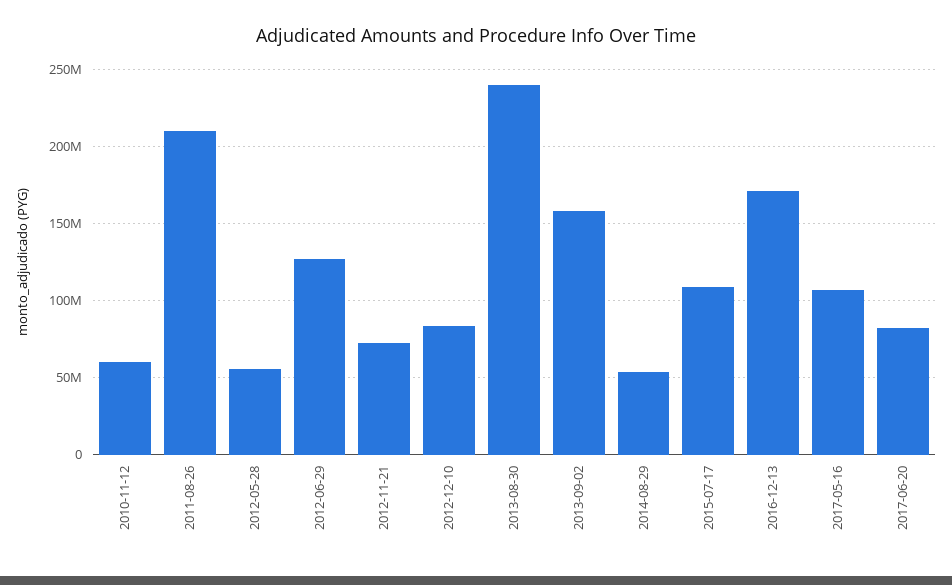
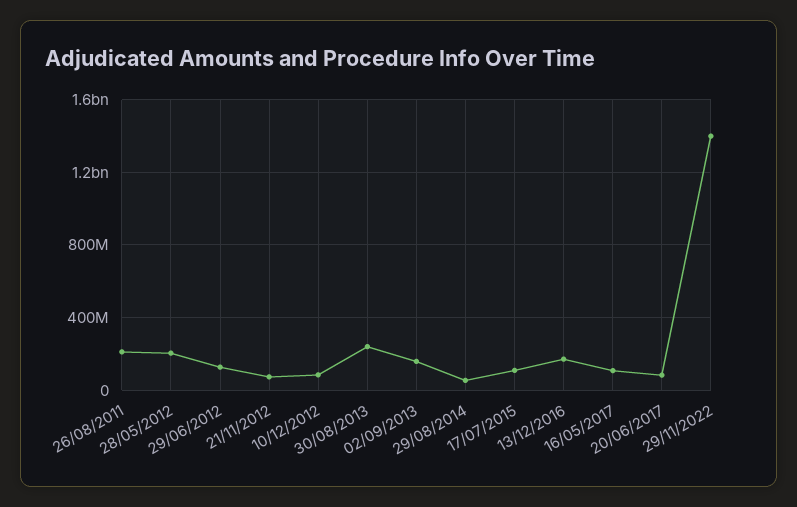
2010-11-12: 60000000 -> none
2012-05-28: 55000000 -> 200000000
29/11/2022: none -> 1400000000

